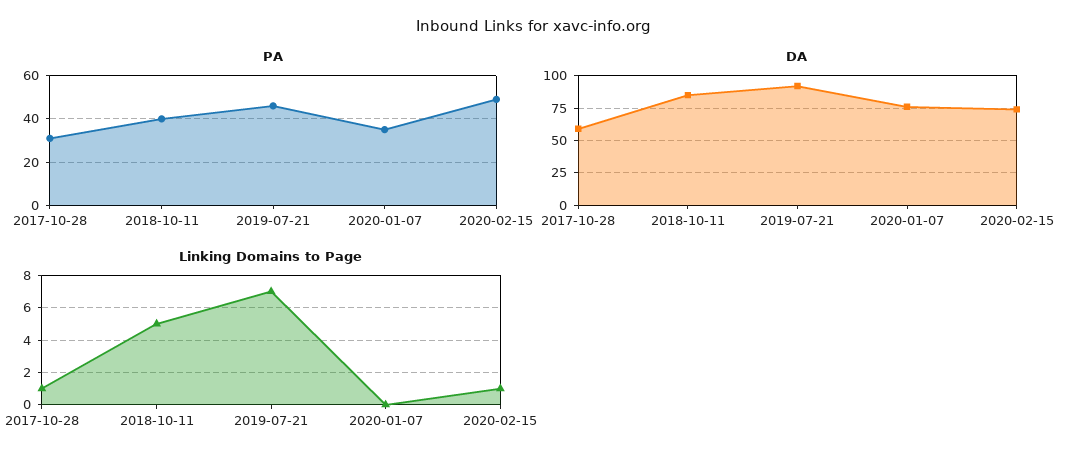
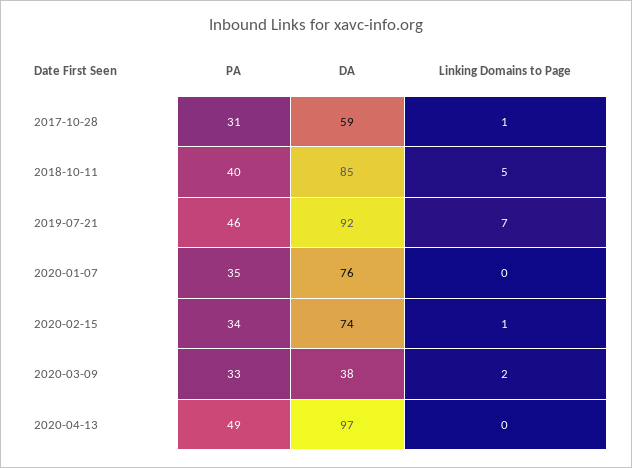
PA, 2020-02-15: 50 -> 34
PA, 2020-03-09: none -> 33
DA, 2020-03-09: none -> 38
Linking Domains to Page, 2020-03-09: none -> 2
PA, 2020-04-13: none -> 49
DA, 2020-04-13: none -> 97
Linking Domains to Page, 2020-04-13: none -> 0

